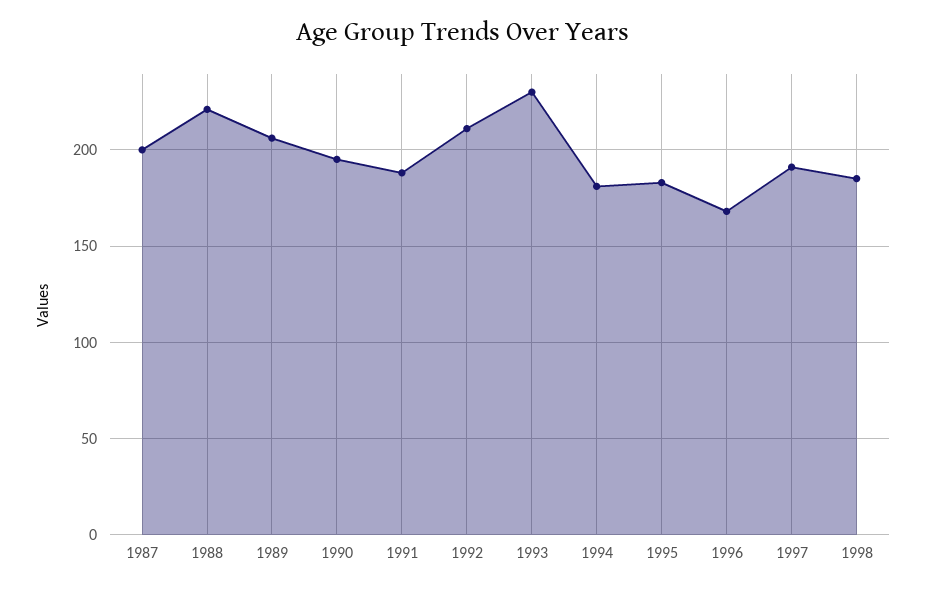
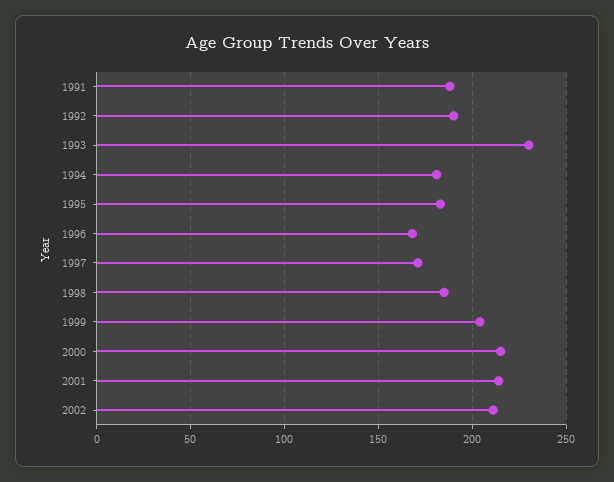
1987: 200 -> none
1988: 220 -> none
1989: 205 -> none
1990: 195 -> none
1992: 210 -> 190
1997: 190 -> 170
1999: none -> 205
2000: none -> 215
2001: none -> 215
2002: none -> 210

